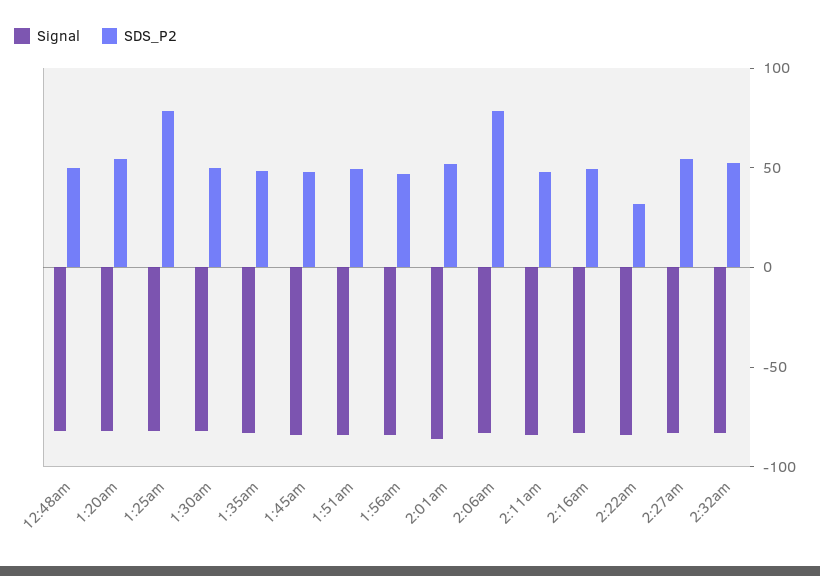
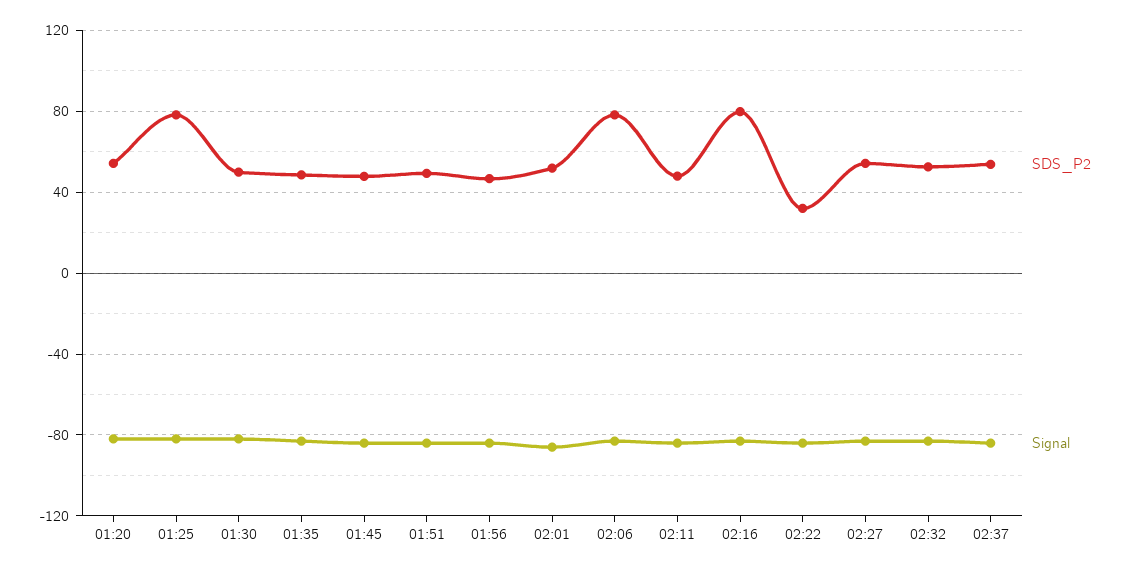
Signal, 12:48am: -80 -> none
SDS_P2, 12:48am: 50 -> none
SDS_P2, 2:16am: 50 -> 80
SDS_P2, 02:37: none -> 55
Signal, 02:37: none -> -85

